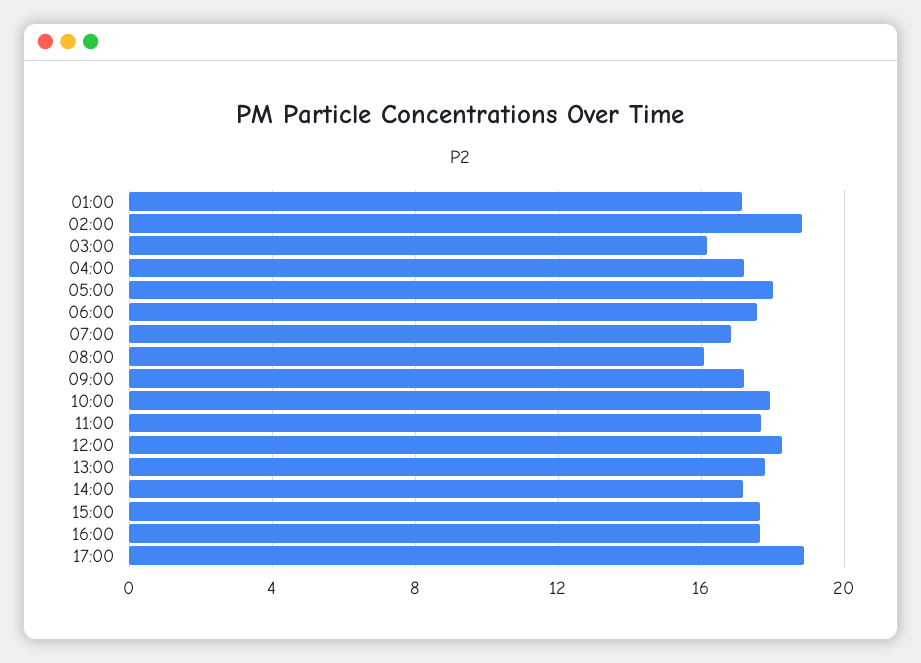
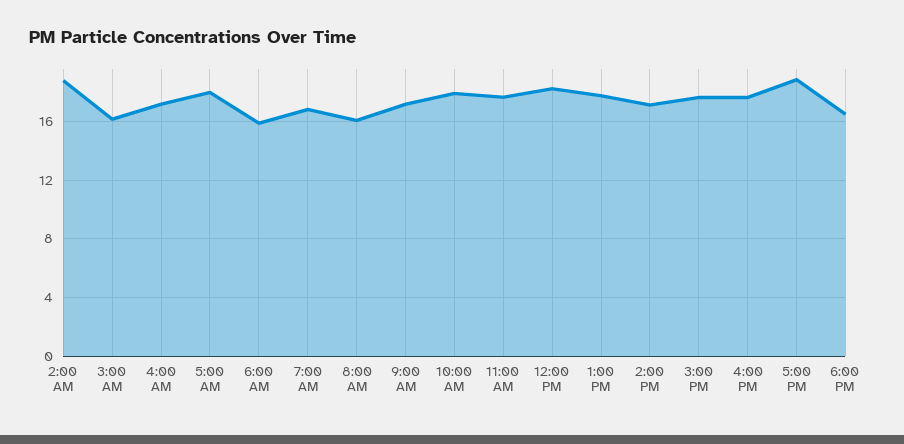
01:00: 17 -> none
06:00: 17.5 -> 16
6:00 PM: none -> 16.5

